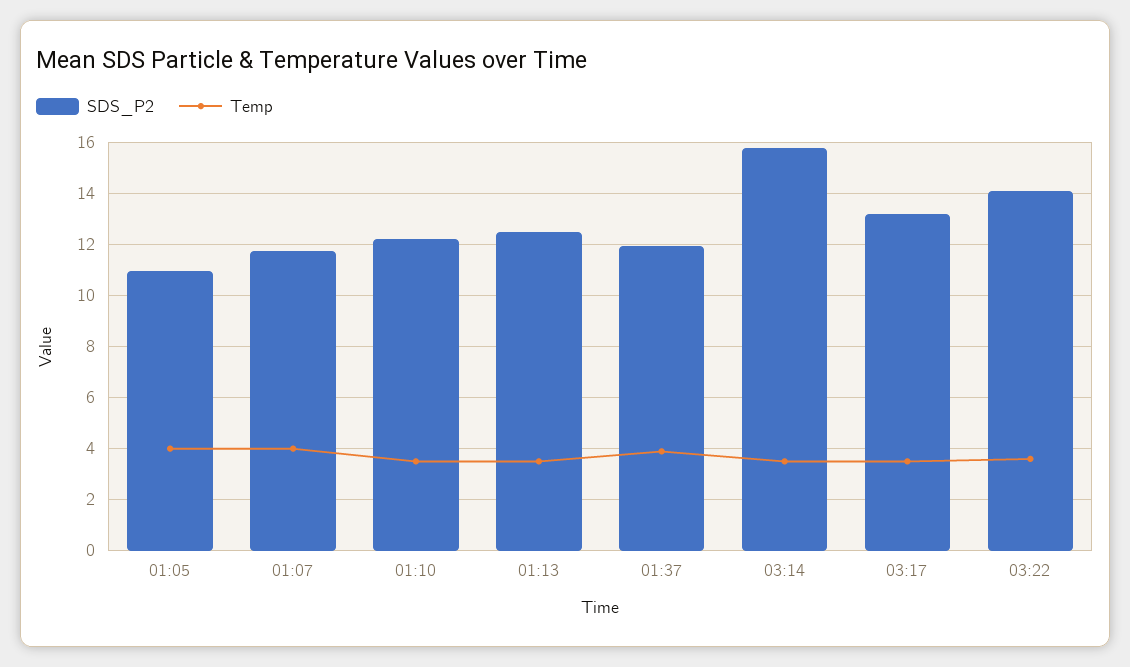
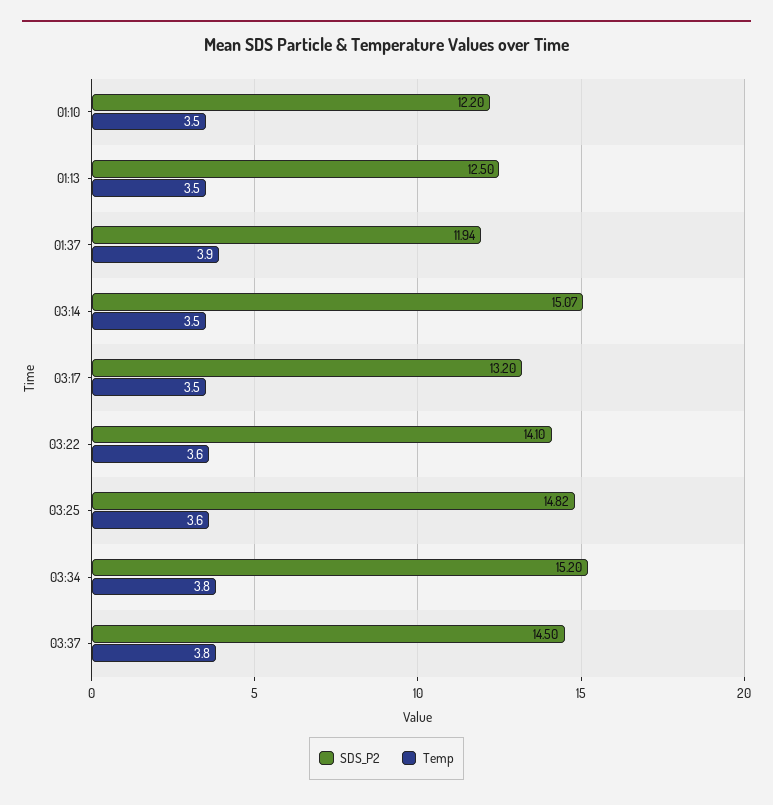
SDS_P2, 01:05: 11 -> none
Temp, 01:05: 4 -> none
SDS_P2, 01:07: 11.75 -> none
Temp, 01:07: 4 -> none
SDS_P2, 03:14: 15.75 -> 15.07
SDS_P2, 03:25: none -> 14.82
Temp, 03:25: none -> 3.6
SDS_P2, 03:34: none -> 15.2
Temp, 03:34: none -> 3.8
SDS_P2, 03:37: none -> 14.5
Temp, 03:37: none -> 3.8

